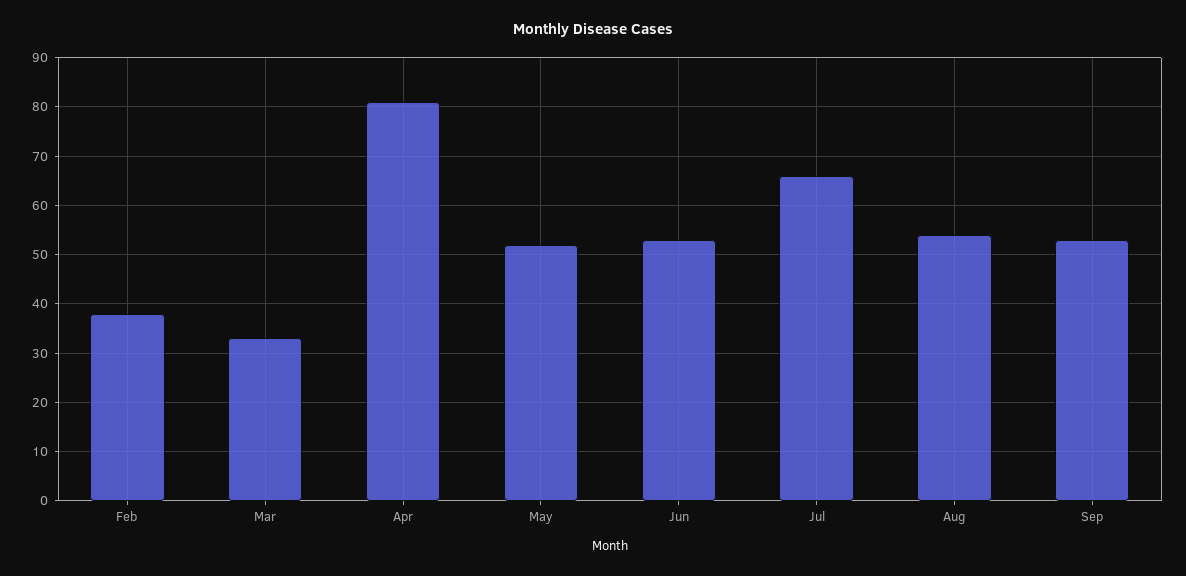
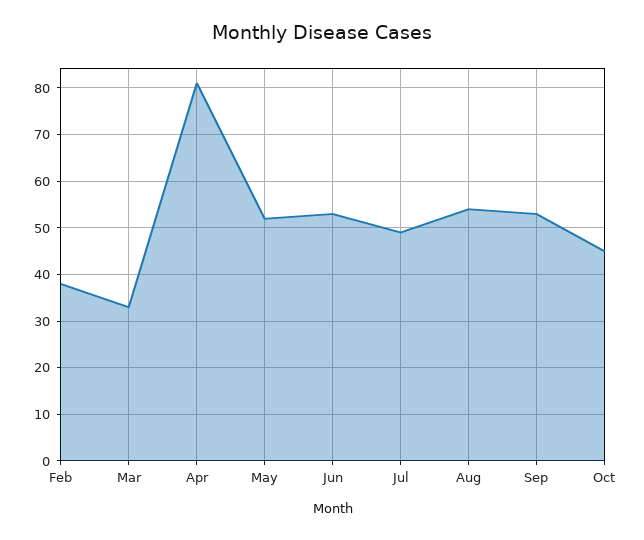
Jul: 65 -> 50
Oct: none -> 45

